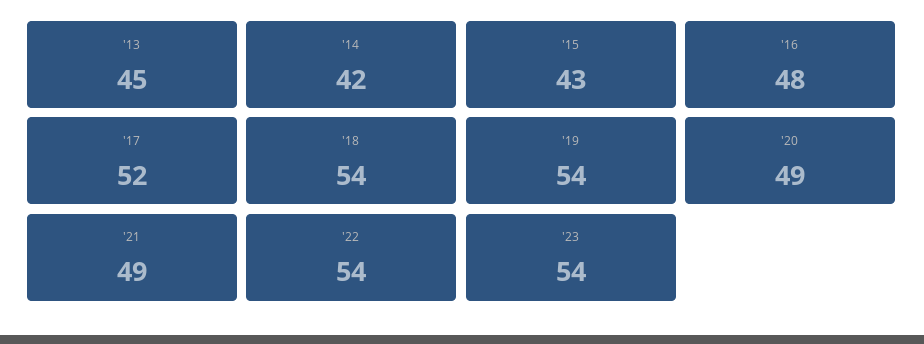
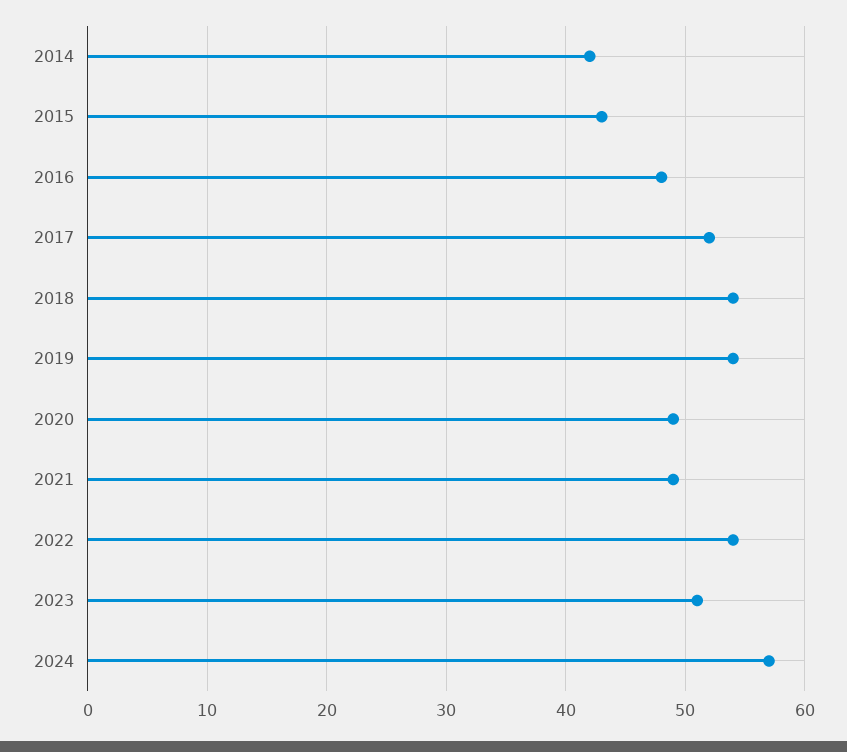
'13: 45 -> none
'23: 54 -> 51
2024: none -> 57

